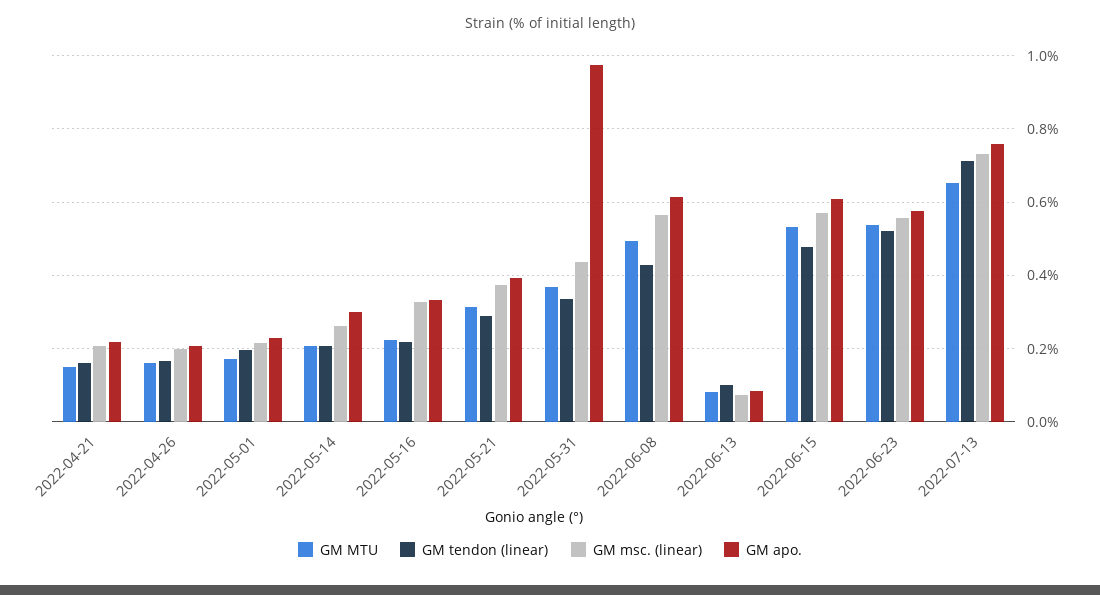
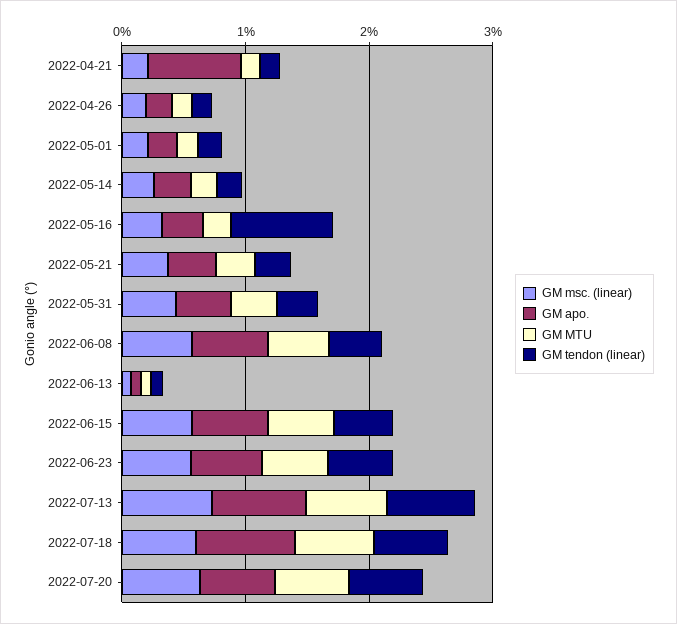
GM apo., 2022-04-21: 0.22 -> 0.8
GM tendon (linear), 2022-05-16: 0.22 -> 0.8
GM apo., 2022-05-31: 0.98 -> 0.4
GM msc. (linear), 2022-07-18: none -> 0.6
GM apo., 2022-07-18: none -> 0.8
GM MTU, 2022-07-18: none -> 0.6
GM tendon (linear), 2022-07-18: none -> 0.6
GM msc. (linear), 2022-07-20: none -> 0.6
GM apo., 2022-07-20: none -> 0.6
GM MTU, 2022-07-20: none -> 0.6
GM tendon (linear), 2022-07-20: none -> 0.6

